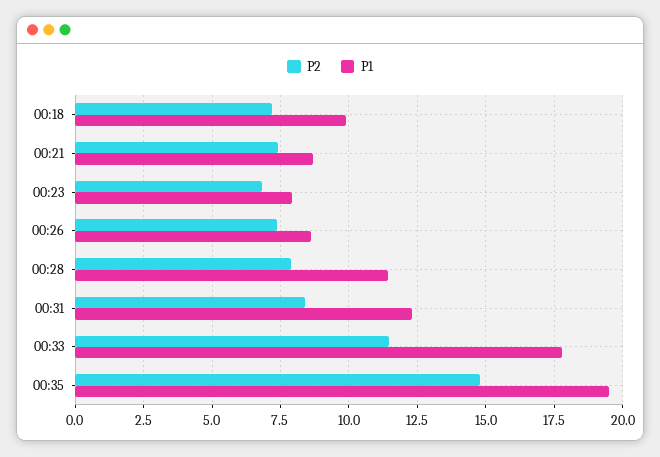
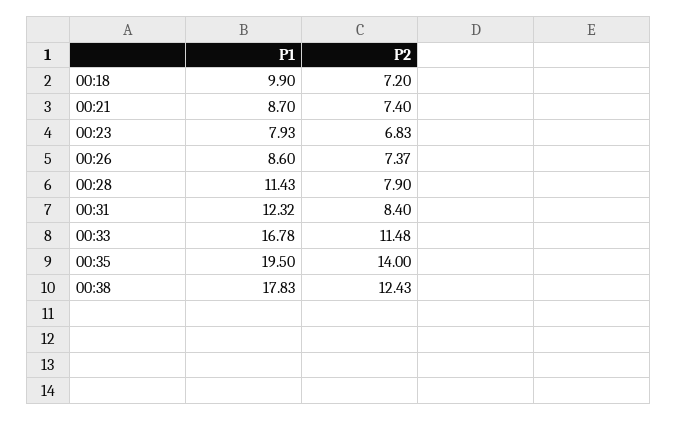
P1, 00:33: 17.75 -> 16.78
P2, 00:35: 14.75 -> 14
P1, 00:38: none -> 17.83
P2, 00:38: none -> 12.43

